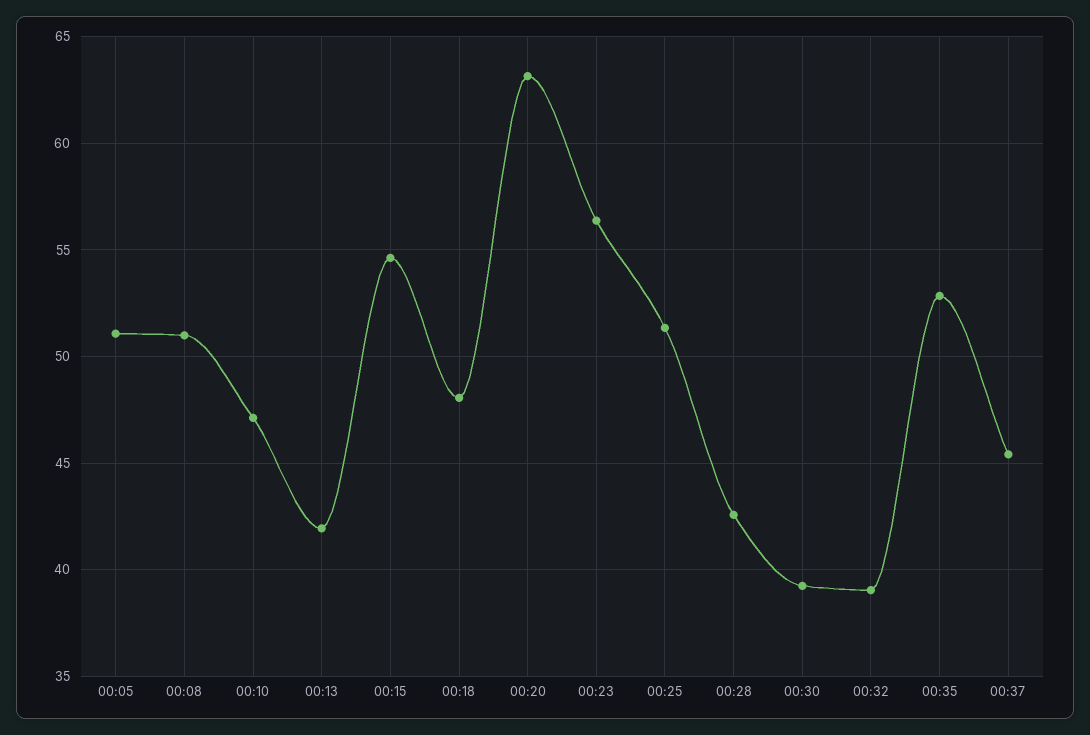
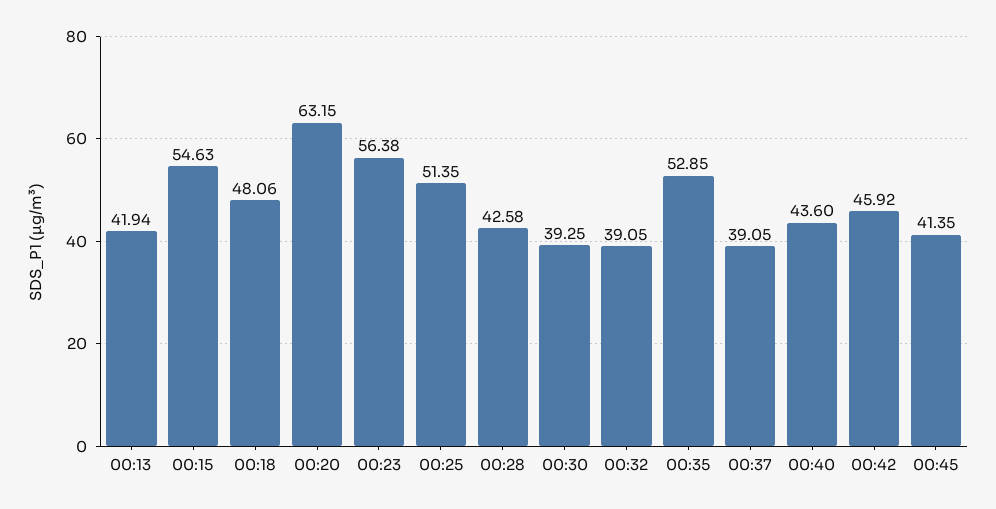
00:05: 51 -> none
00:08: 51 -> none
00:10: 47 -> none
00:37: 45.5 -> 39.05
00:40: none -> 43.6
00:42: none -> 45.92
00:45: none -> 41.35

